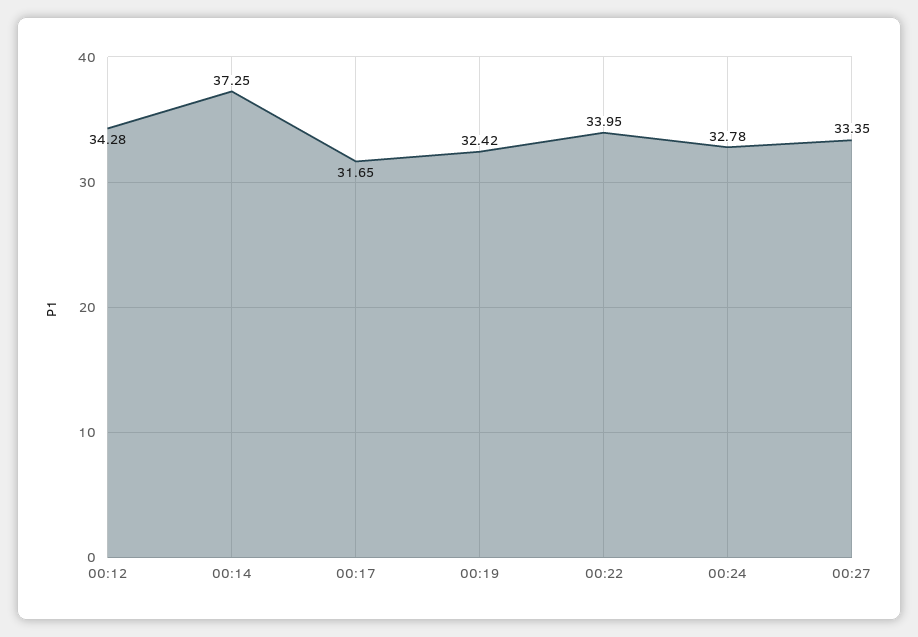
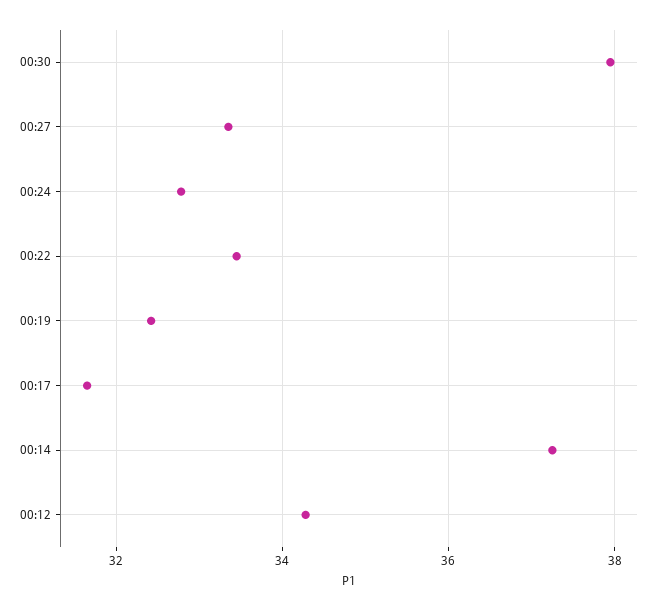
00:22: 33.95 -> 33.4
00:30: none -> 38

